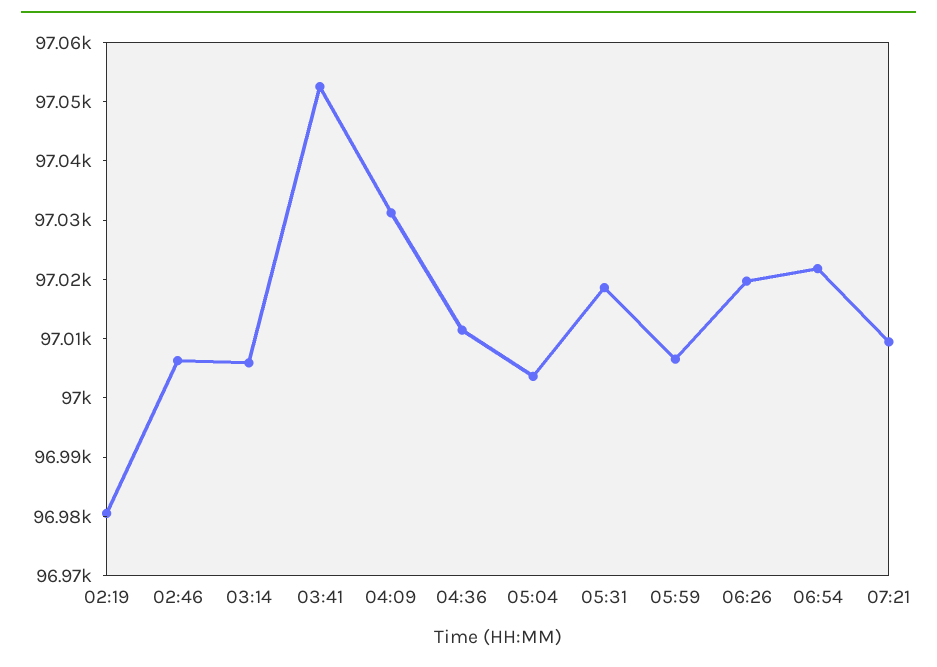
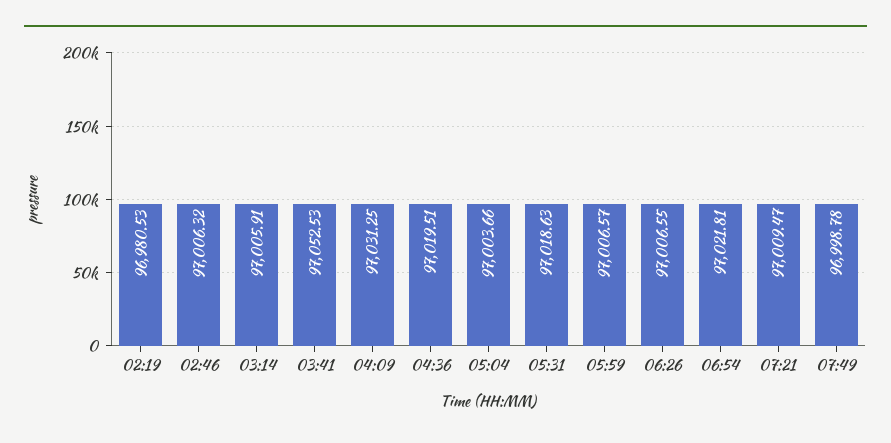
04:36: 97012 -> 97019.51
06:26: 97020 -> 97006.55
07:49: none -> 96998.78

